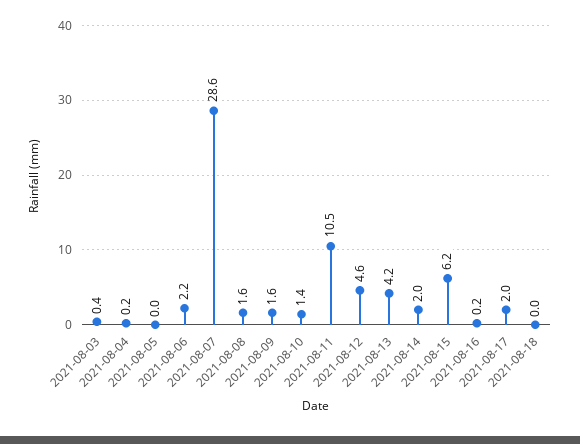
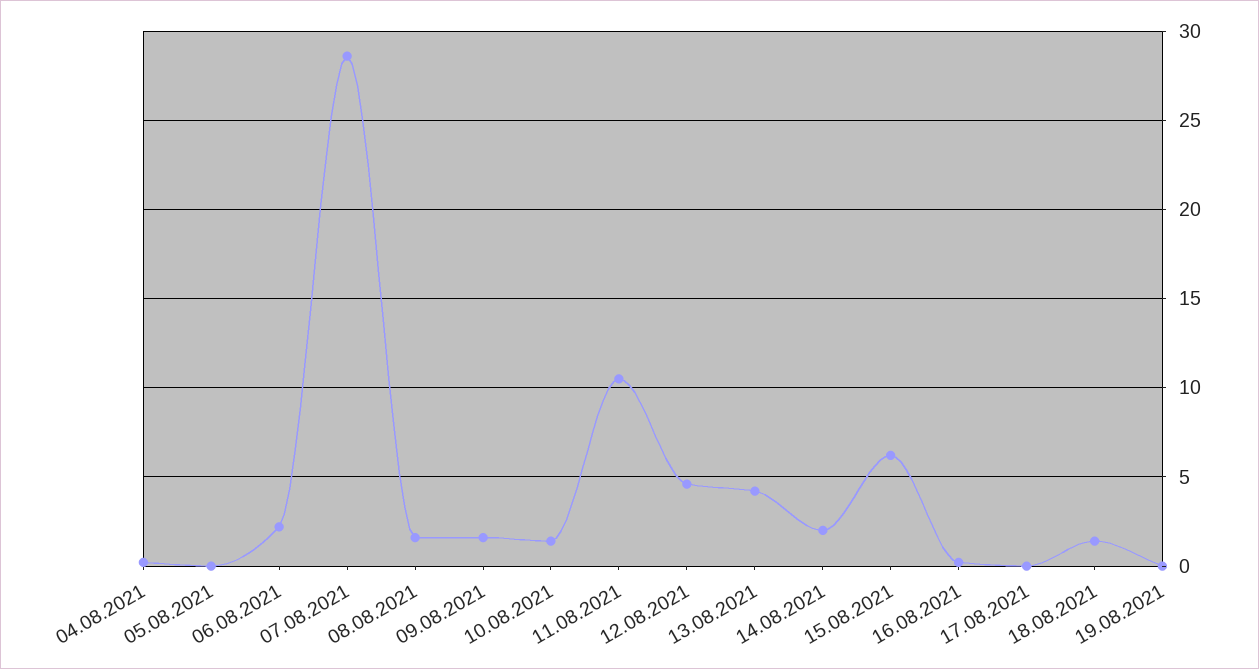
2021-08-03: 0.4 -> none
2021-08-17: 2 -> 0
2021-08-18: 0 -> 1.5
19.08.2021: none -> 0

